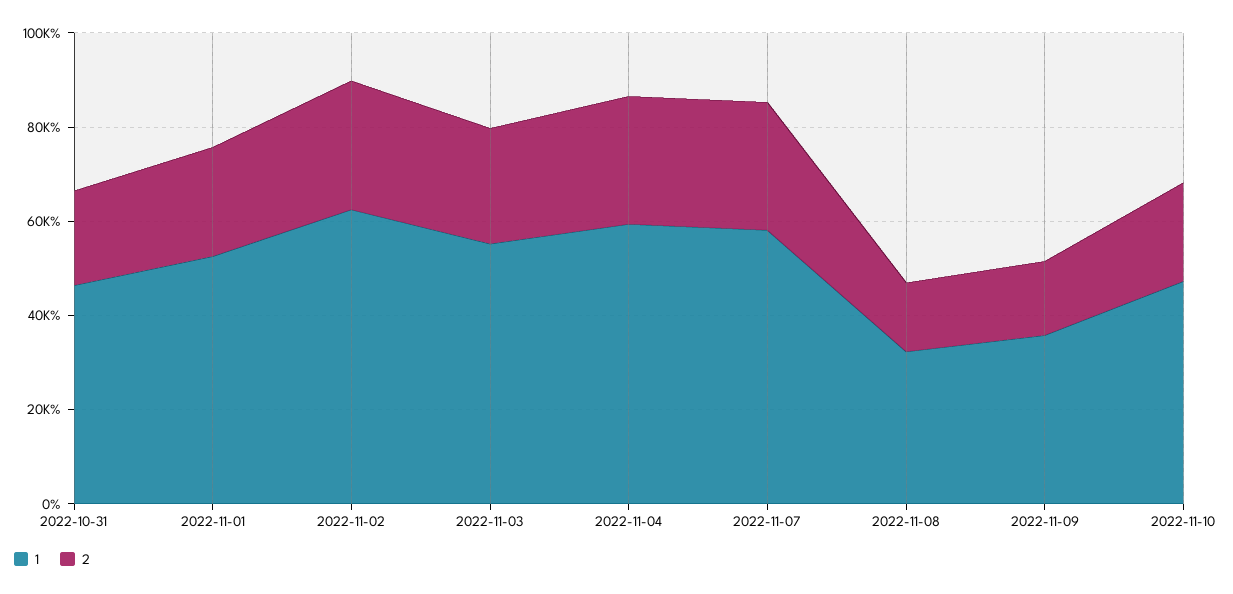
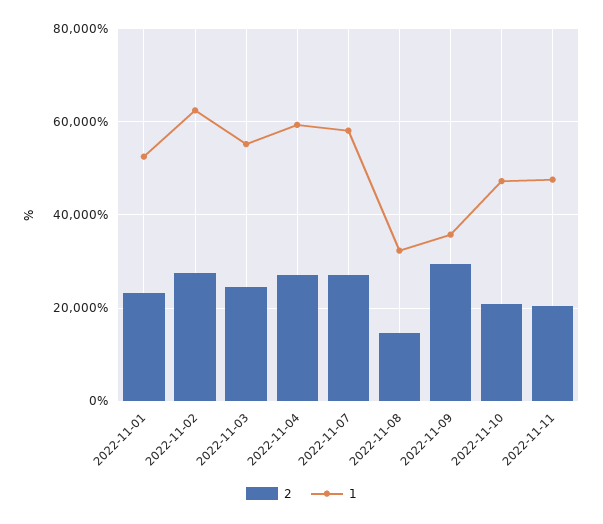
1, 2022-10-31: 45000 -> none
2, 2022-10-31: 20000 -> none
2, 2022-11-09: 15000 -> 30000
2, 2022-11-11: none -> 20000
1, 2022-11-11: none -> 48000

